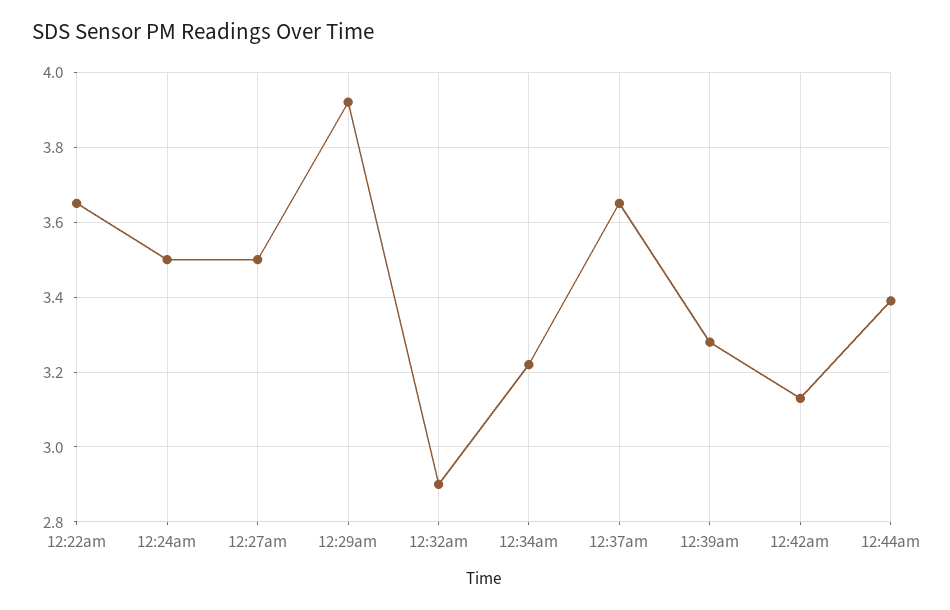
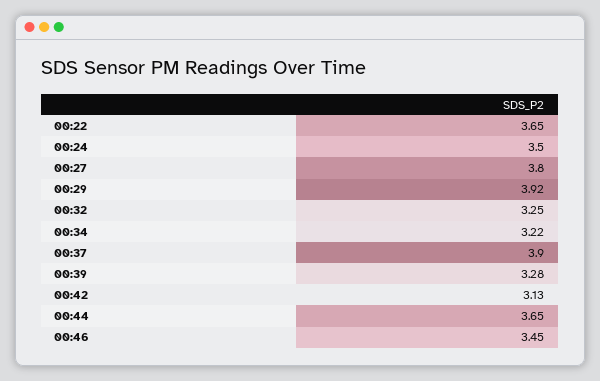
12:27am: 3.5 -> 3.8
12:32am: 2.9 -> 3.25
12:37am: 3.65 -> 3.9
12:44am: 3.4 -> 3.65
00:46: none -> 3.45

